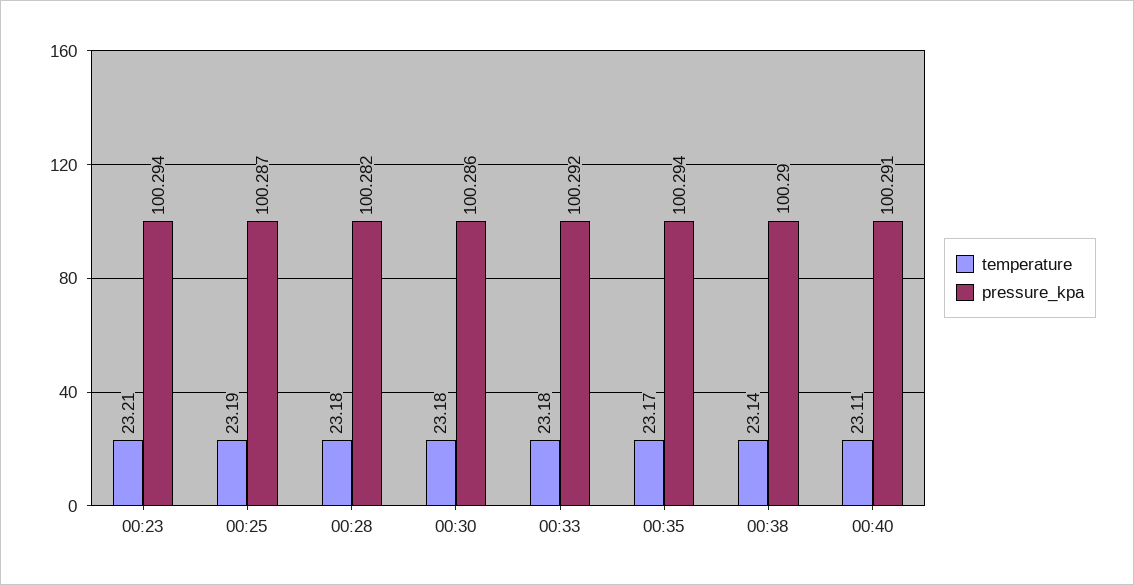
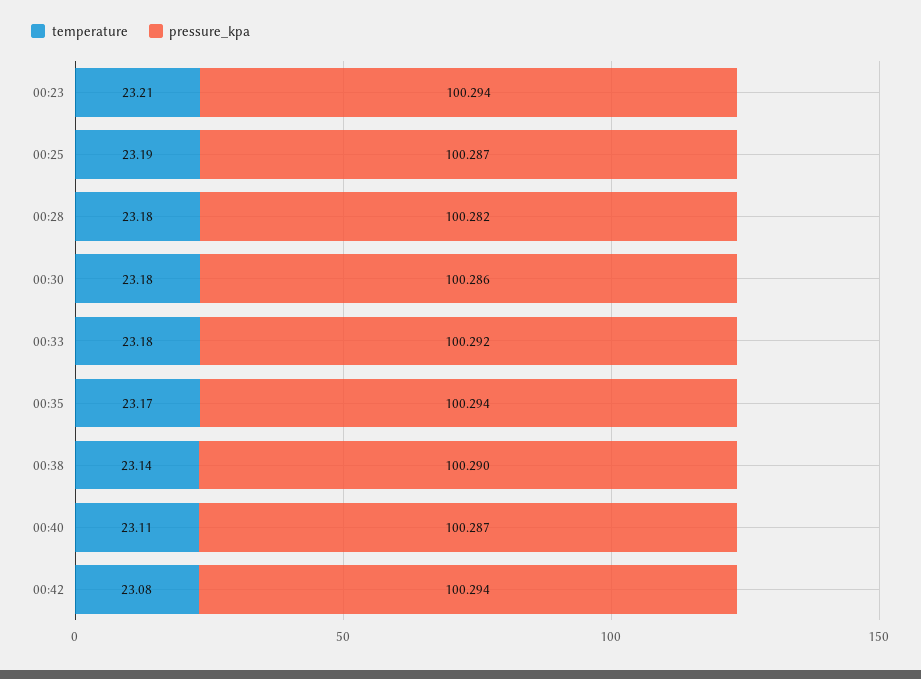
pressure_kpa, 00:40: 100.291 -> 100.287
temperature, 00:42: none -> 23.08
pressure_kpa, 00:42: none -> 100.294

